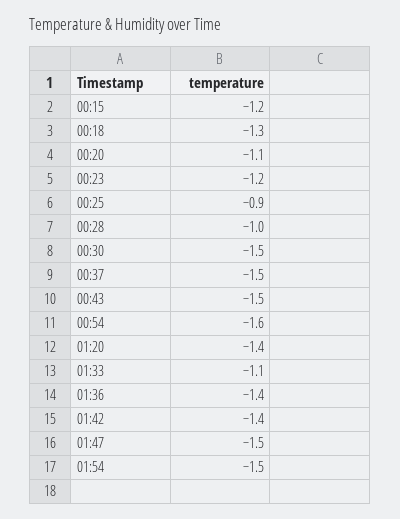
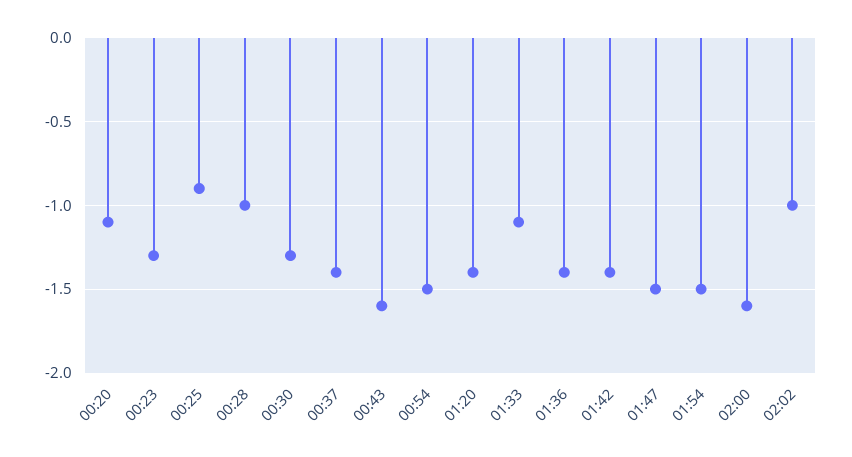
00:15: -1.2 -> none
00:18: -1.3 -> none
00:23: -1.2 -> -1.3
00:30: -1.5 -> -1.3
00:37: -1.5 -> -1.4
00:43: -1.5 -> -1.6
00:54: -1.6 -> -1.5
02:00: none -> -1.6
02:02: none -> -1

